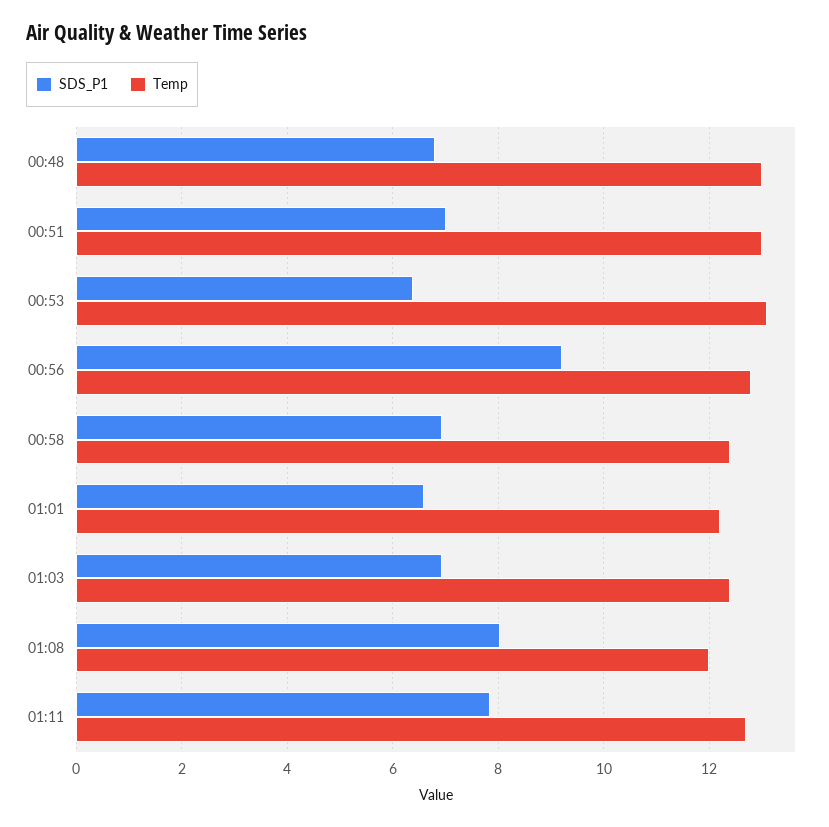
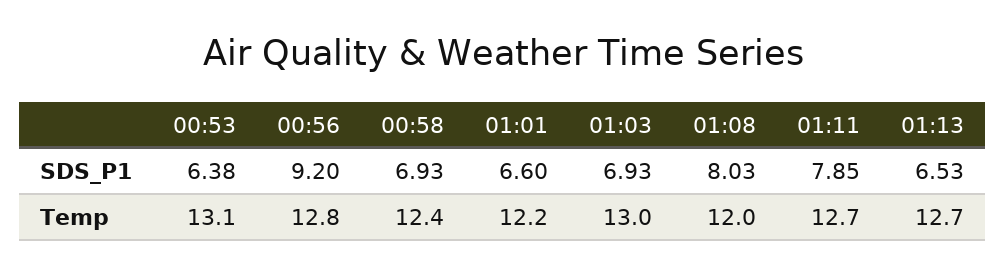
SDS_P1, 00:48: 6.8 -> none
Temp, 00:48: 13 -> none
SDS_P1, 00:51: 7 -> none
Temp, 00:51: 13 -> none
Temp, 01:03: 12.4 -> 13
SDS_P1, 01:13: none -> 6.53
Temp, 01:13: none -> 12.7

